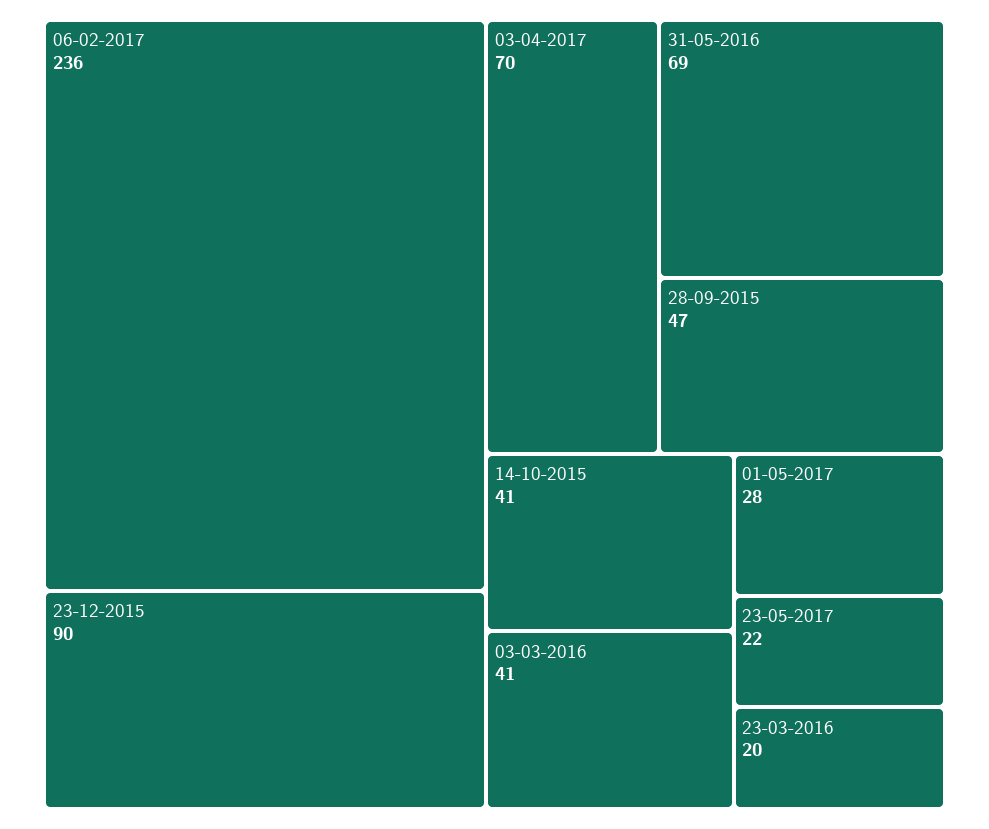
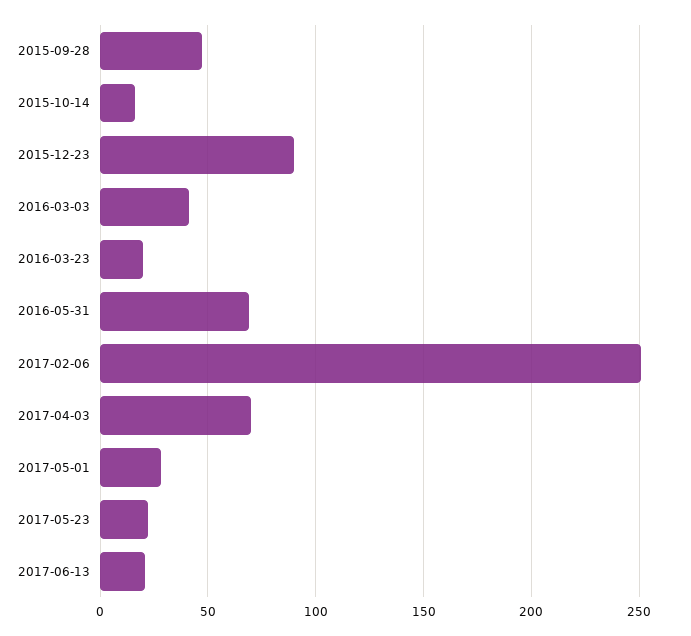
06-02-2017: 236 -> 250
14-10-2015: 41 -> 15
2017-06-13: none -> 20

